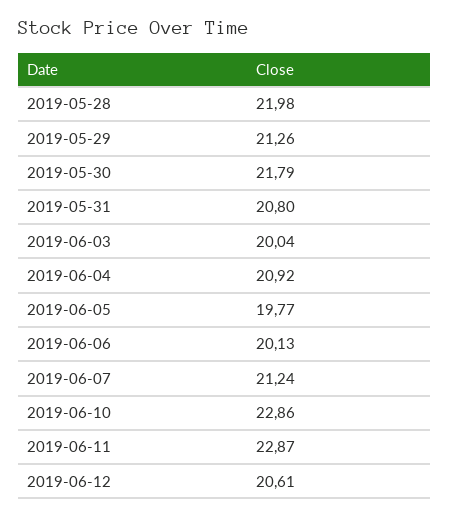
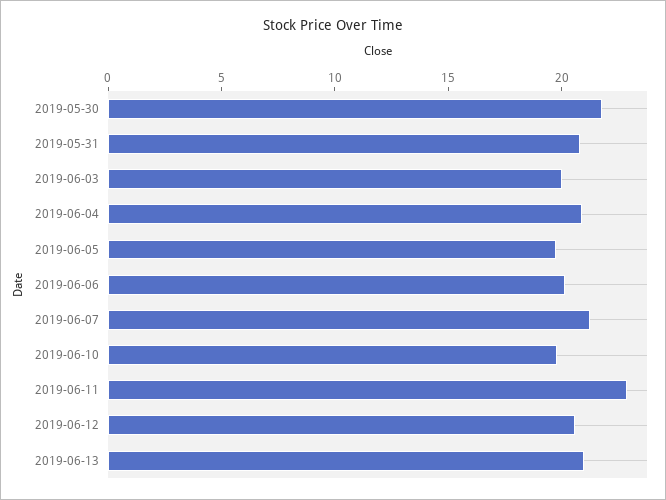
2019-05-28: 21.98 -> none
2019-05-29: 21.26 -> none
2019-06-10: 22.86 -> 20
2019-06-13: none -> 21

